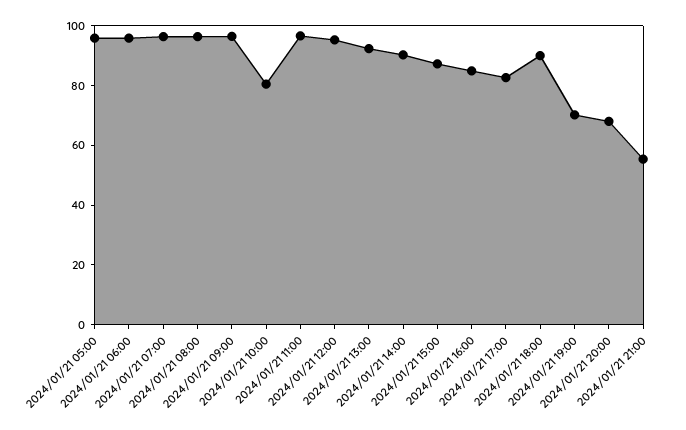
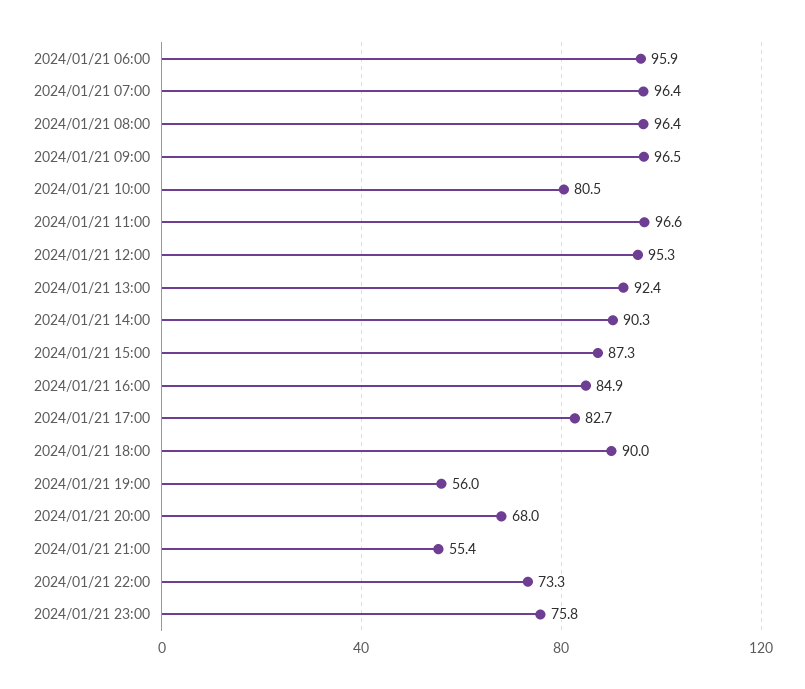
2024/01/21 05:00: 95 -> none
2024/01/21 19:00: 70 -> 56
2024/01/21 22:00: none -> 73.3
2024/01/21 23:00: none -> 75.8

